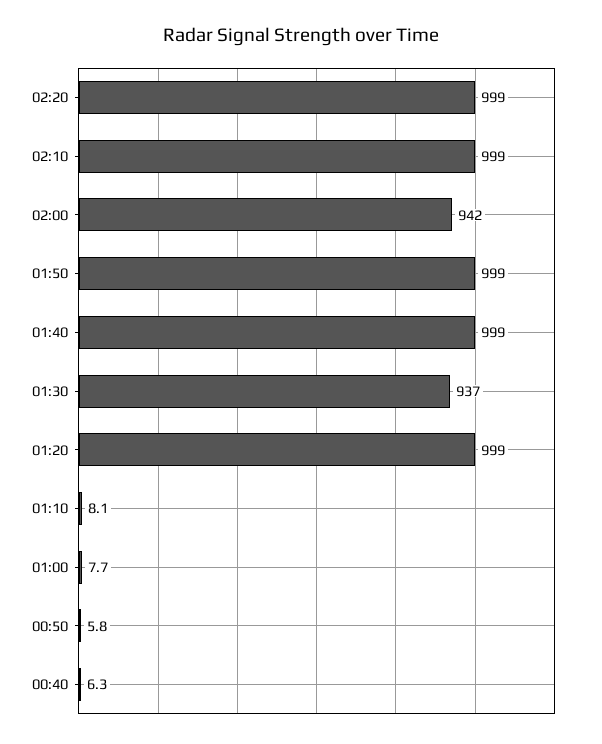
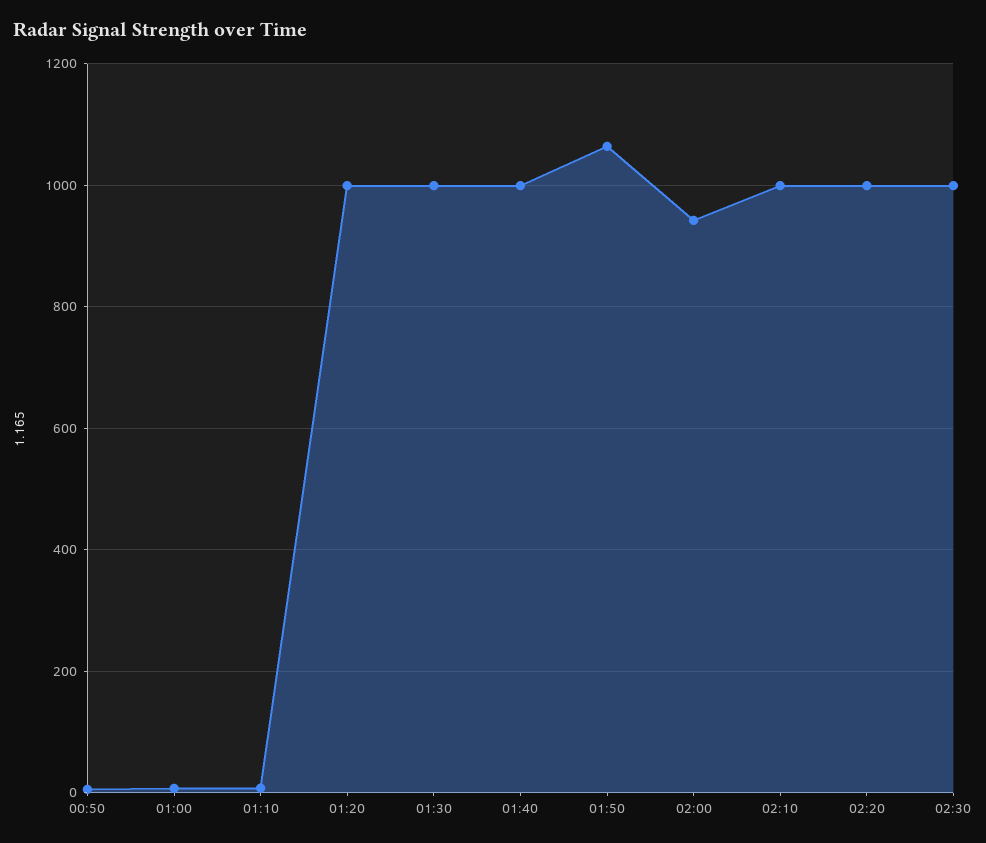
01:50: 999 -> 1060
01:30: 937 -> 1000
00:40: 6.3 -> none
02:30: none -> 1000

